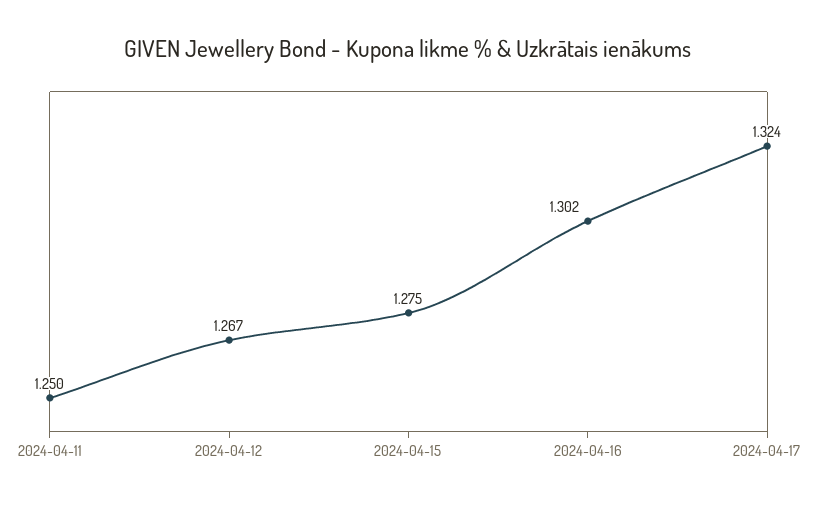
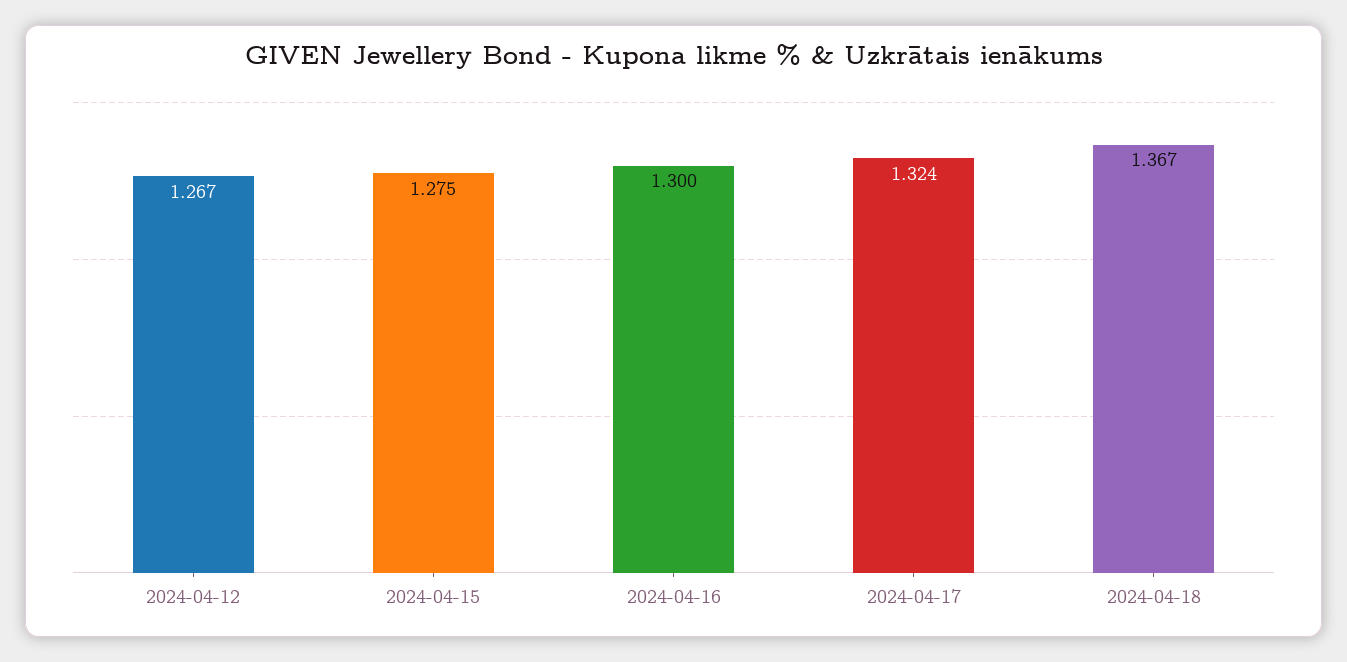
2024-04-11: 1.25 -> none
2024-04-16: 1.302 -> 1.3
2024-04-18: none -> 1.367

